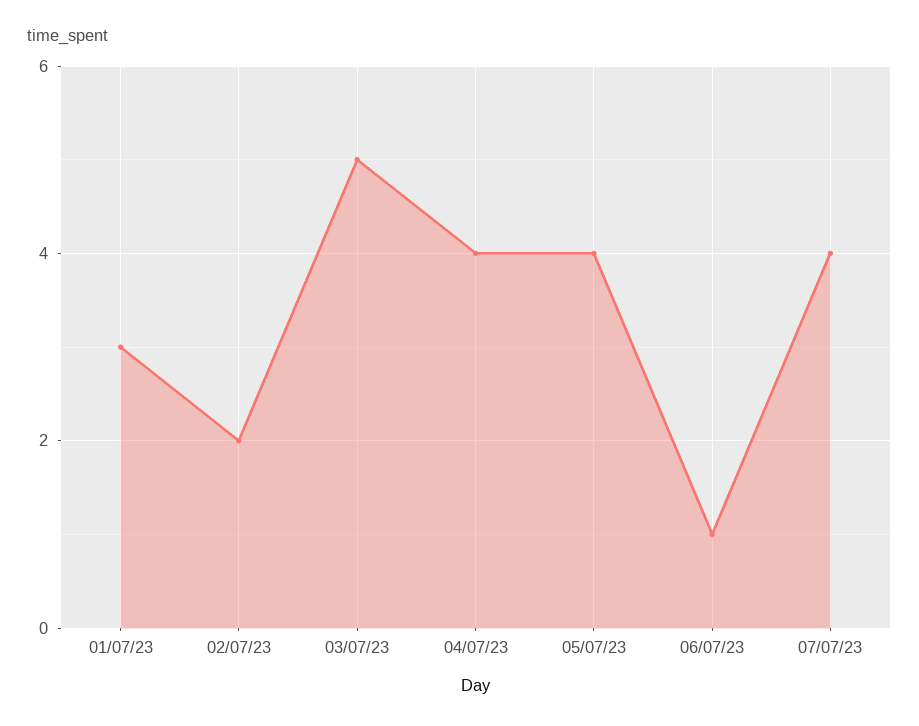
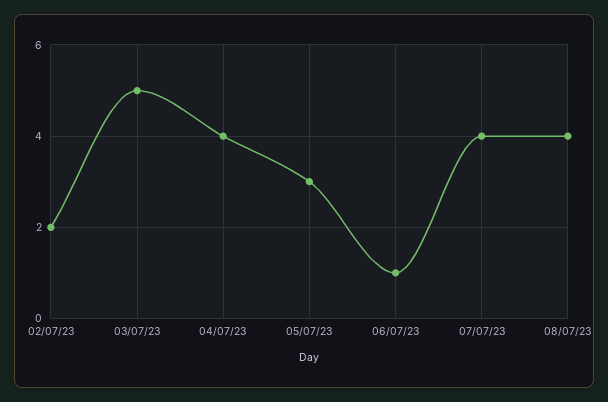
01/07/23: 3 -> none
05/07/23: 4 -> 3
08/07/23: none -> 4

